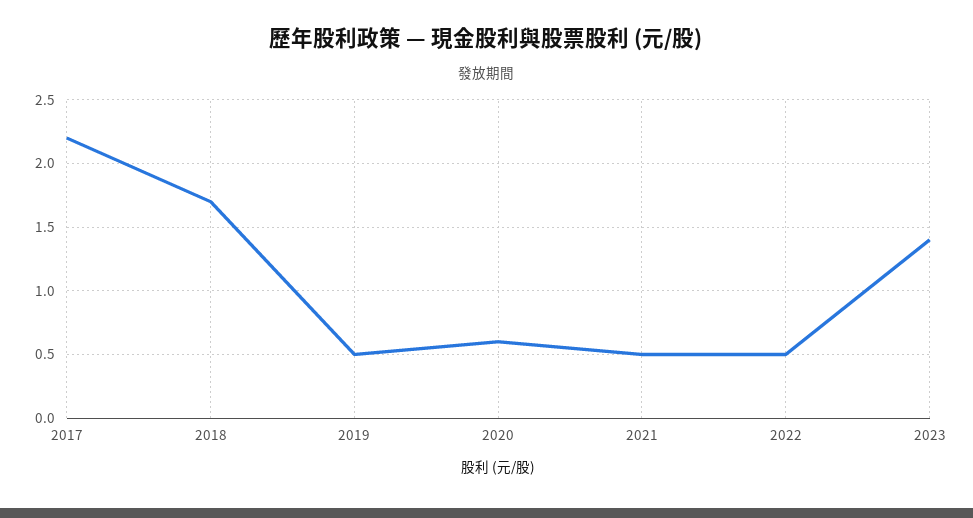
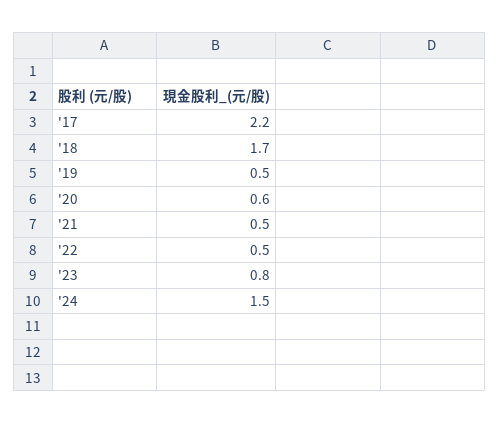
2023: 1.4 -> 0.8
'24: none -> 1.5

